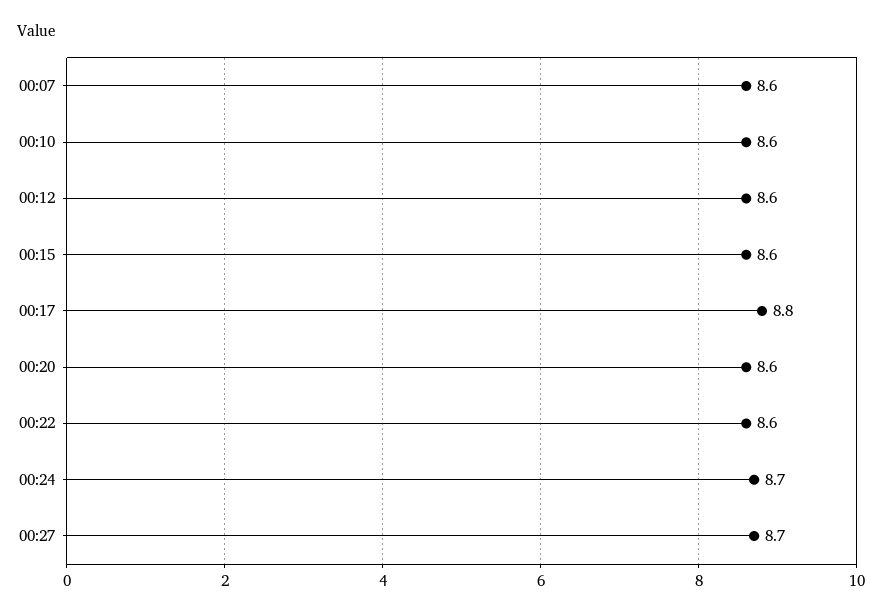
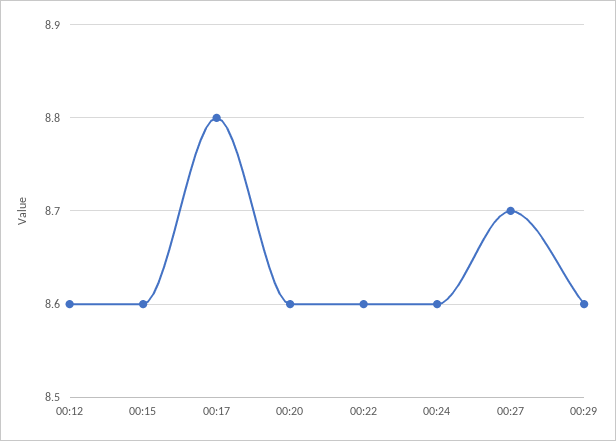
00:07: 8.6 -> none
00:10: 8.6 -> none
00:24: 8.7 -> 8.6
00:29: none -> 8.6

